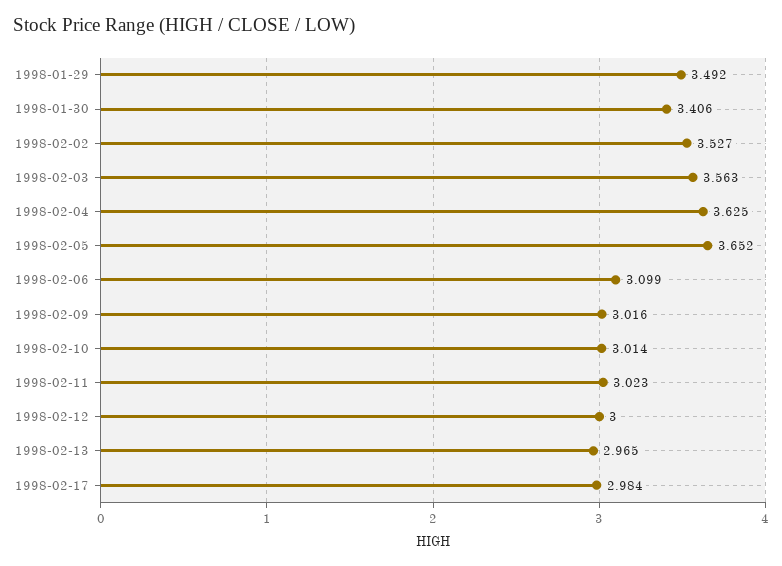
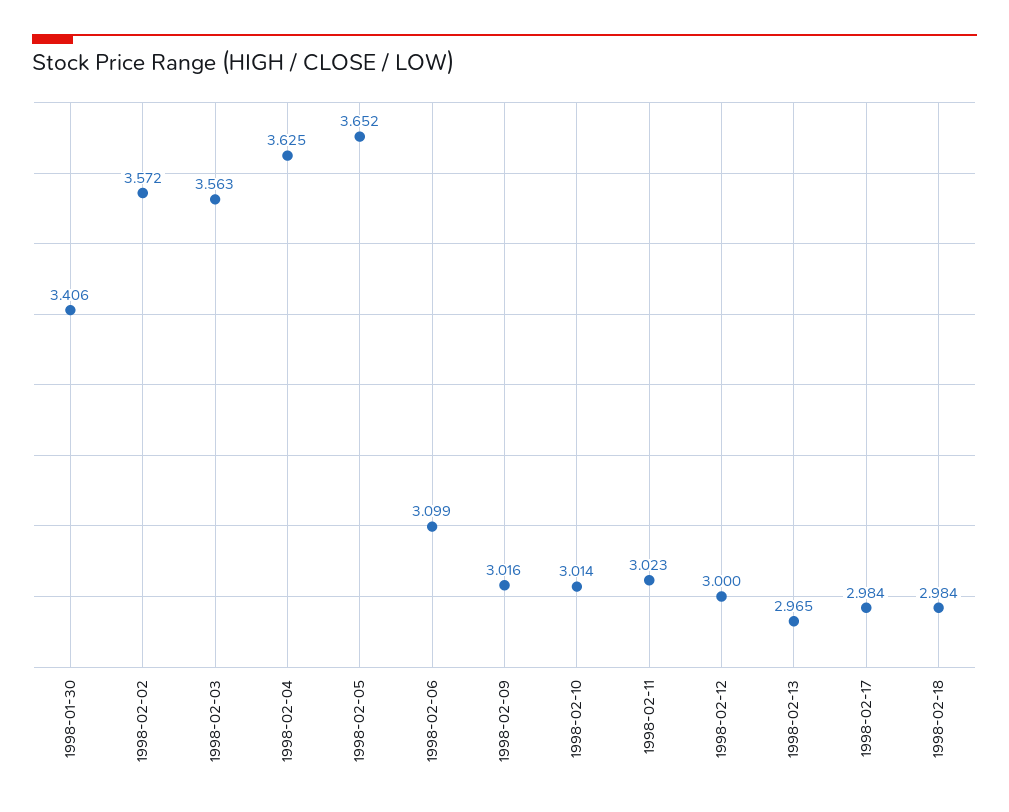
1998-01-29: 3.492 -> none
1998-02-02: 3.527 -> 3.572
1998-02-18: none -> 2.984

